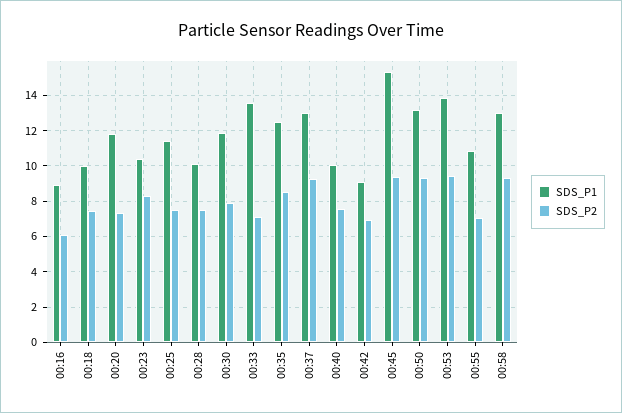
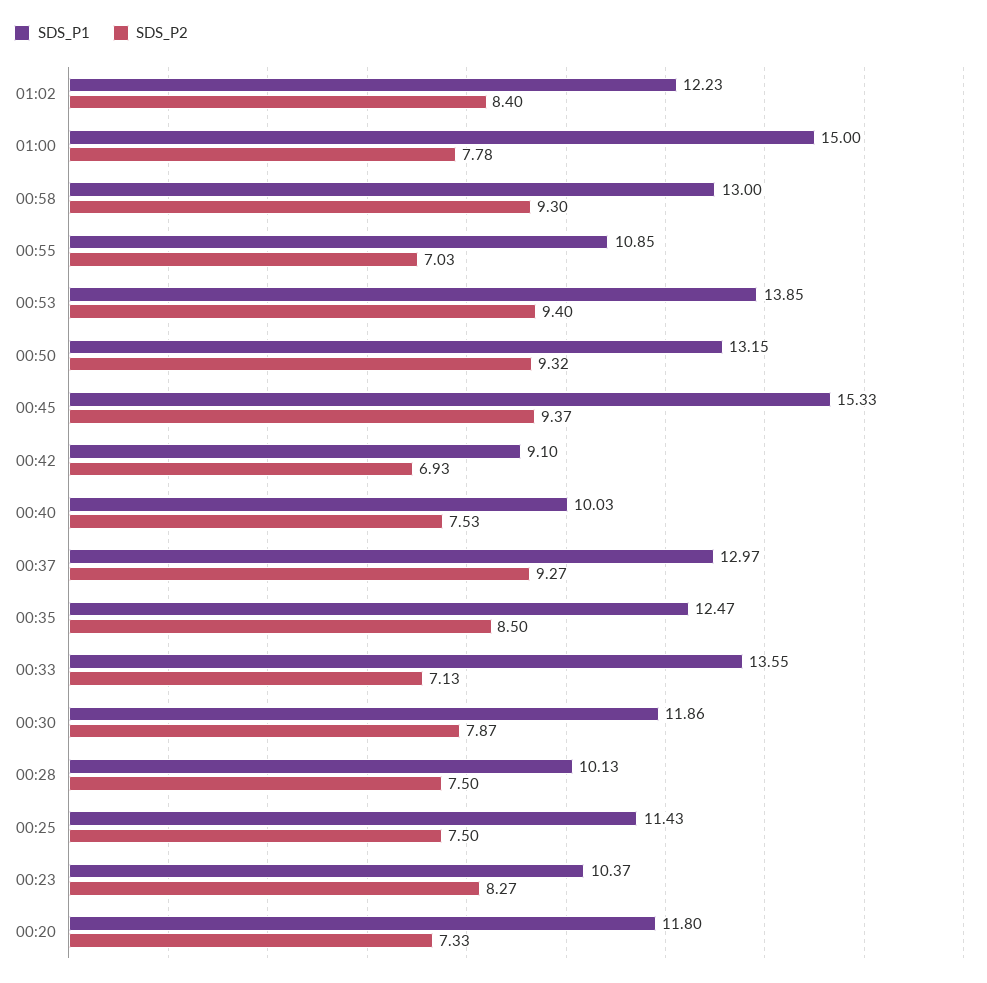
SDS_P1, 00:16: 9 -> none
SDS_P2, 00:16: 6 -> none
SDS_P1, 00:18: 10 -> none
SDS_P2, 00:18: 7.5 -> none
SDS_P1, 01:02: none -> 12.23
SDS_P2, 01:02: none -> 8.4
SDS_P1, 01:00: none -> 15
SDS_P2, 01:00: none -> 7.78

